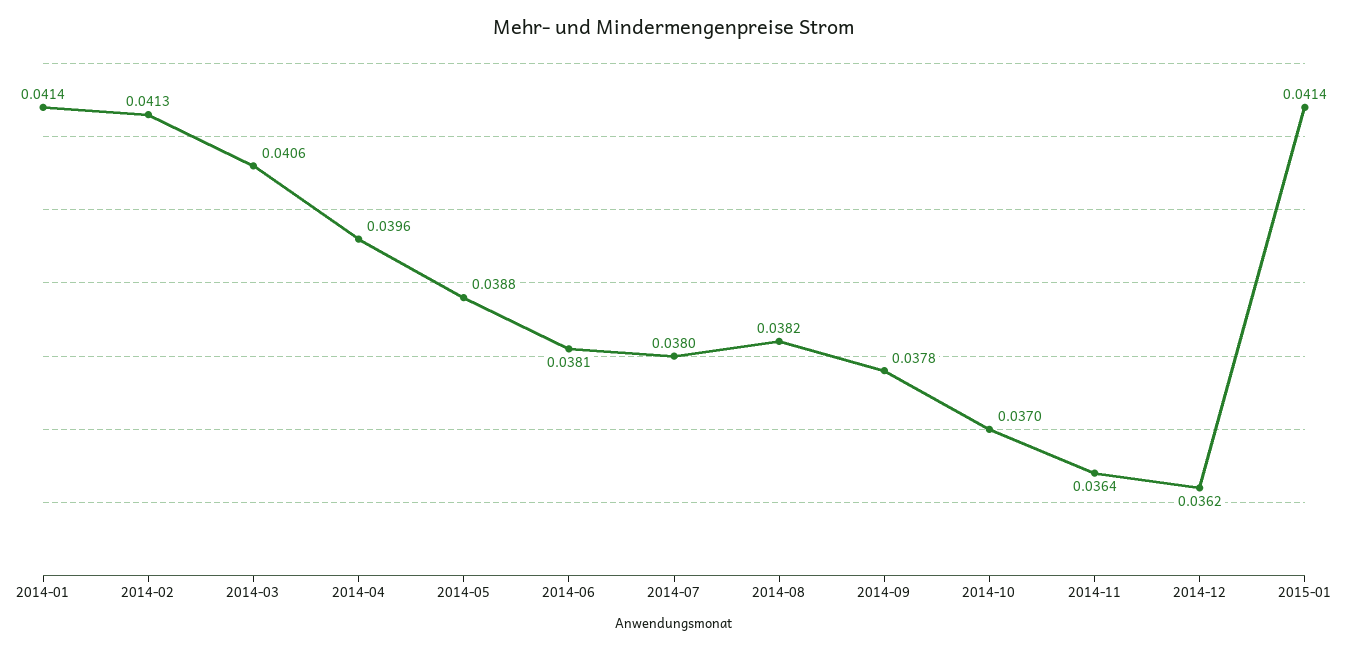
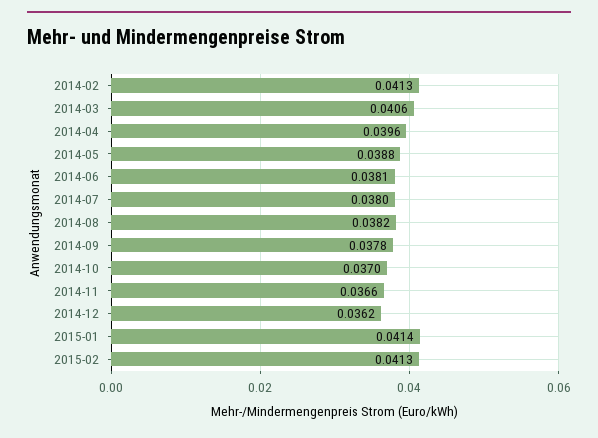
2014-01: 0.0414 -> none
2014-11: 0.0364 -> 0.0366
2015-02: none -> 0.0413

